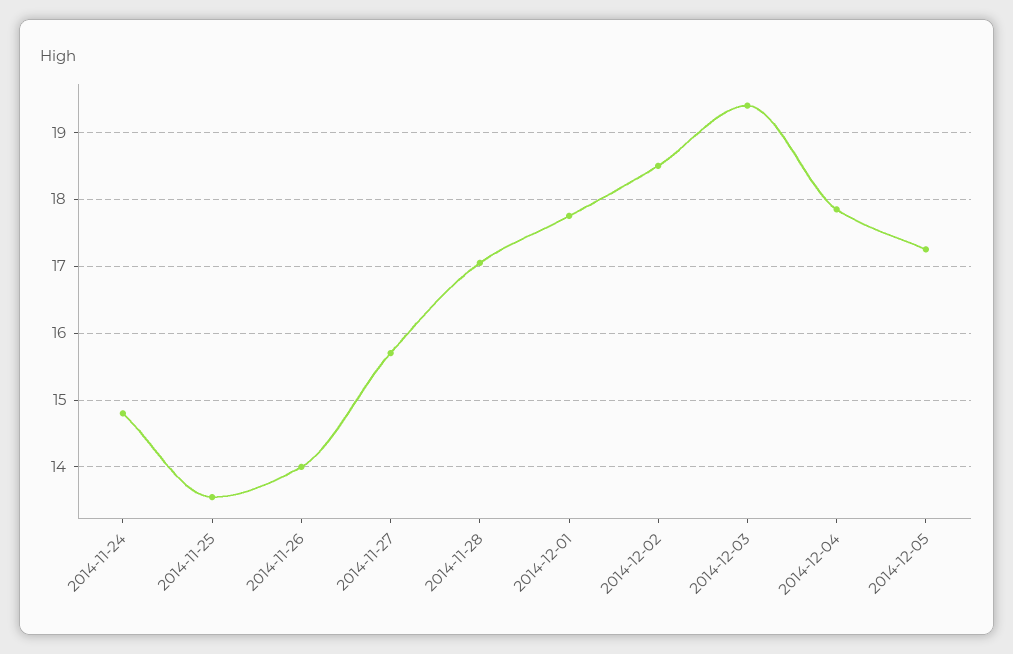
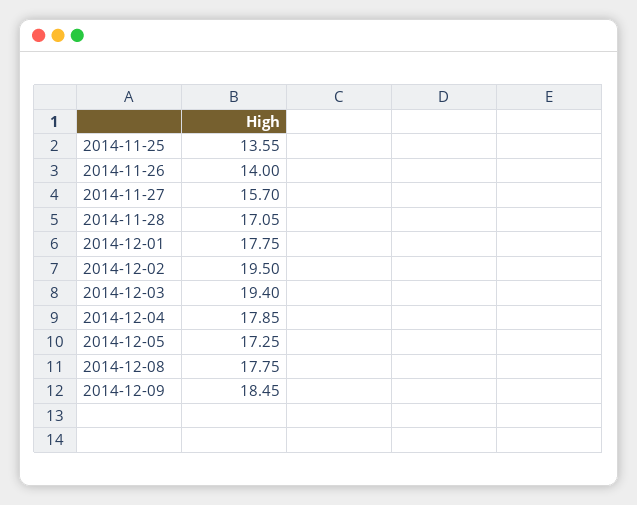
2014-11-24: 14.8 -> none
2014-12-02: 18.5 -> 19.5
2014-12-08: none -> 17.75
2014-12-09: none -> 18.45

